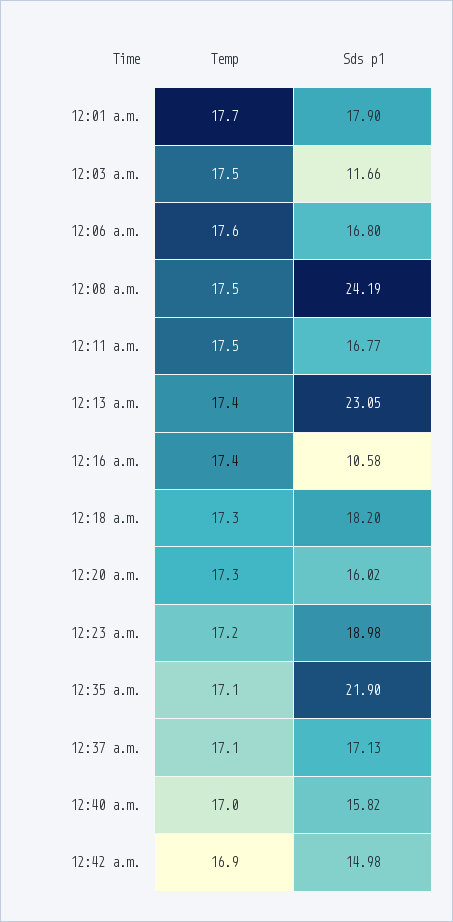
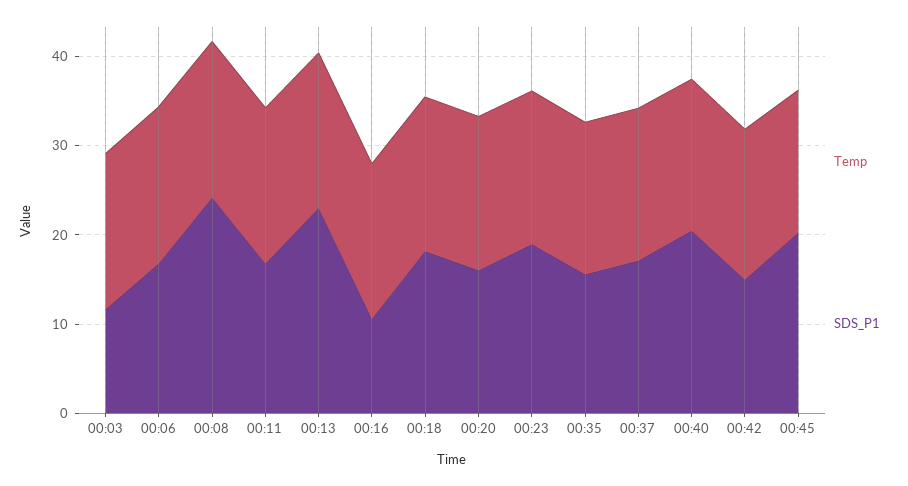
Temp, 12:01 a.m.: 17.7 -> none
Sds p1, 12:01 a.m.: 17.9 -> none
Sds p1, 12:35 a.m.: 21.9 -> 16
Sds p1, 12:40 a.m.: 15.82 -> 20
Temp, 00:45: none -> 16
Sds p1, 00:45: none -> 20

